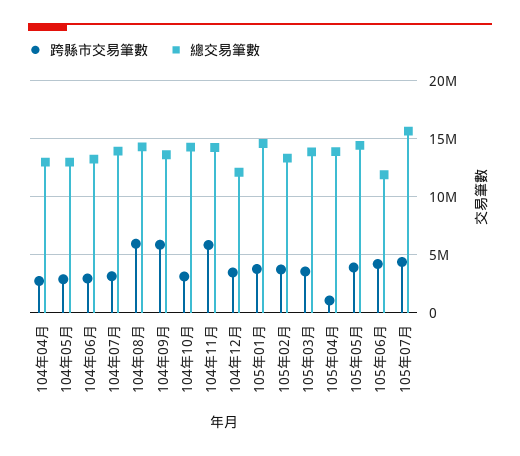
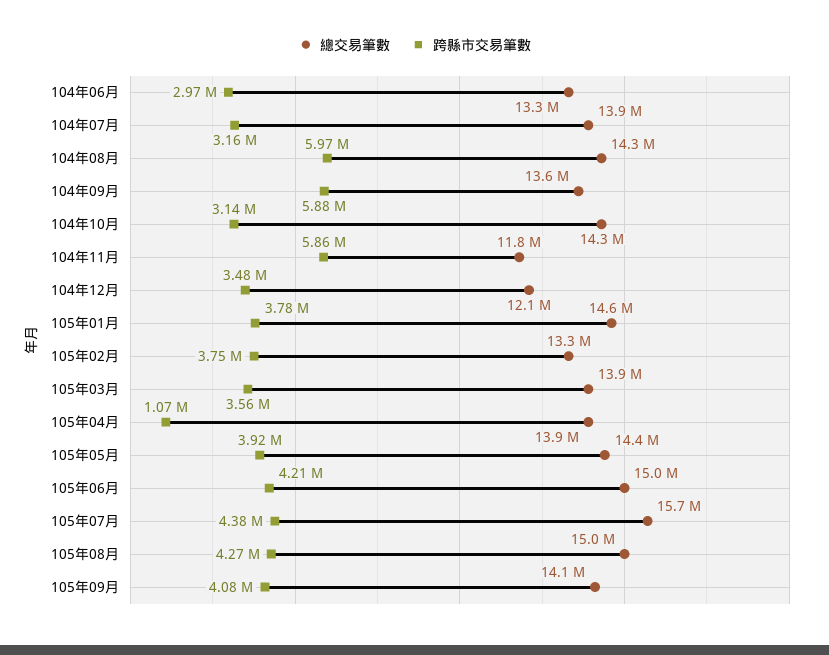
跨縣市交易筆數, 104年04月: 3000000 -> none
總交易筆數, 104年04月: 13000000 -> none
跨縣市交易筆數, 104年05月: 3000000 -> none
總交易筆數, 104年05月: 13000000 -> none
總交易筆數, 104年11月: 14000000 -> 11800000
總交易筆數, 105年06月: 12000000 -> 15000000
總交易筆數, 105年08月: none -> 15000000
跨縣市交易筆數, 105年08月: none -> 4270000
總交易筆數, 105年09月: none -> 14100000
跨縣市交易筆數, 105年09月: none -> 4080000

